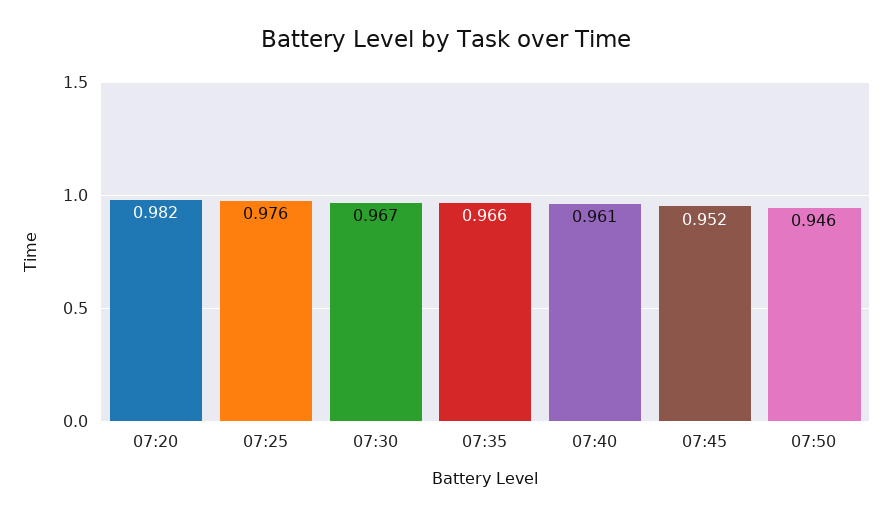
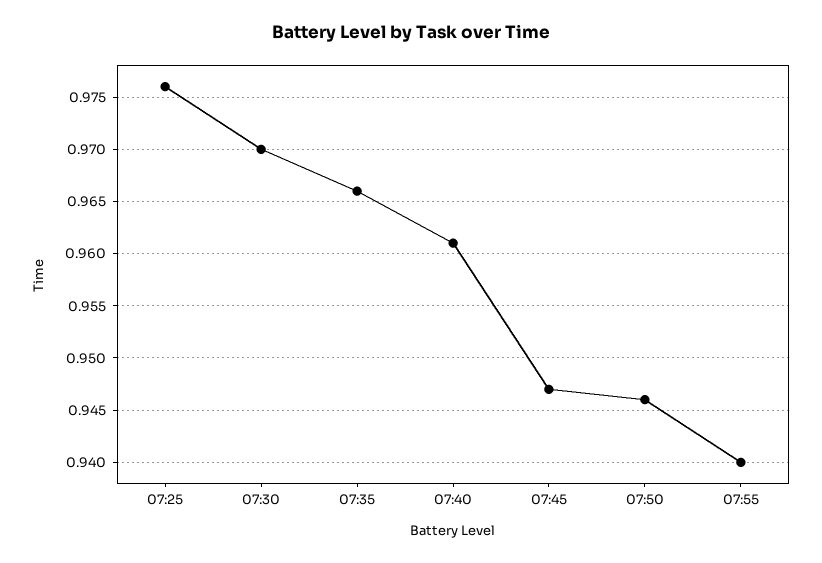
07:20: 0.982 -> none
07:30: 0.967 -> 0.97
07:45: 0.952 -> 0.947
07:55: none -> 0.94

